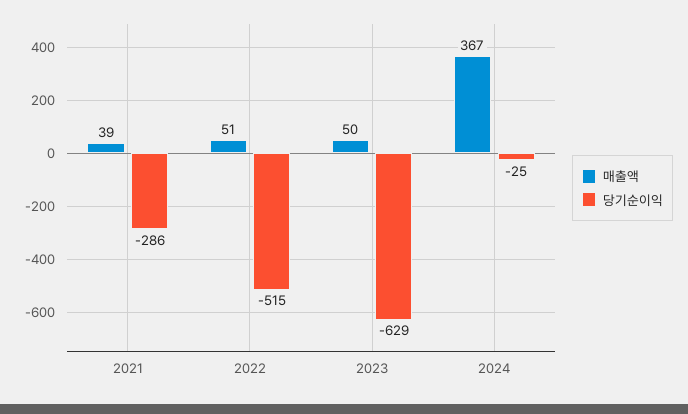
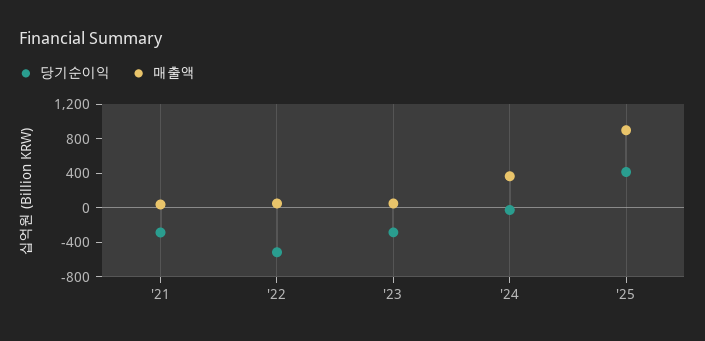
당기순이익, 2023: -629 -> -300
당기순이익, '25: none -> 400
매출액, '25: none -> 900

